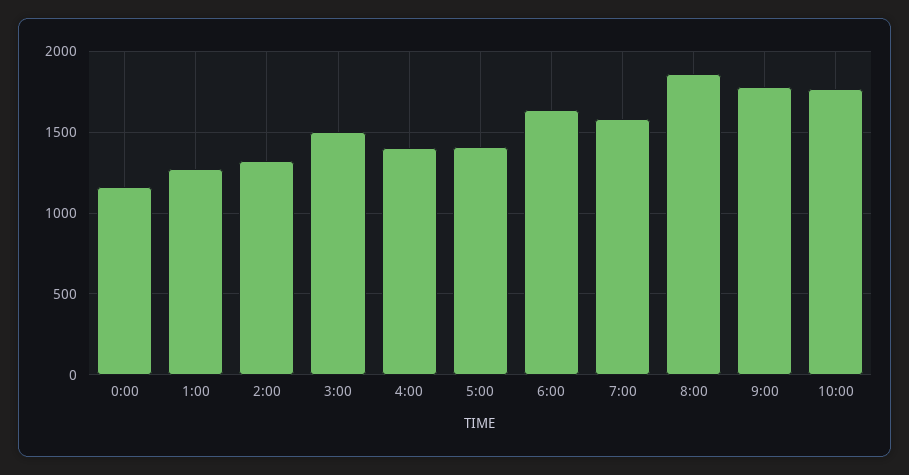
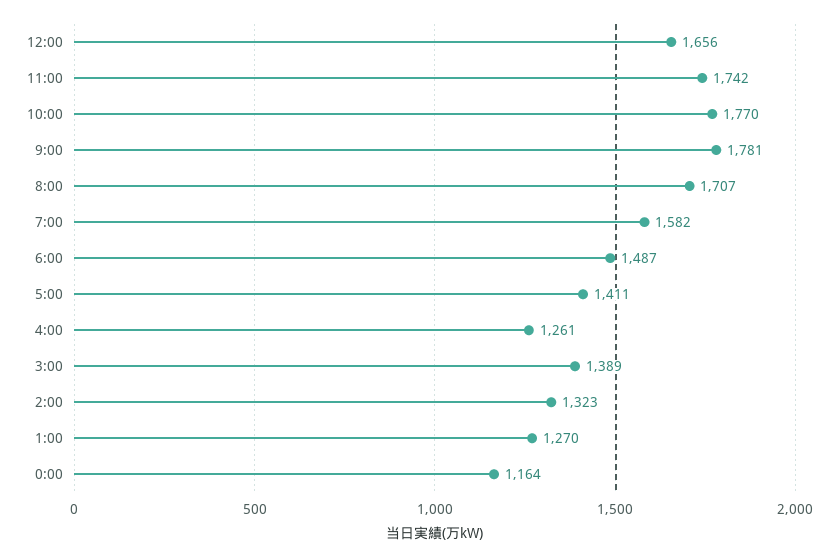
3:00: 1500 -> 1389
4:00: 1400 -> 1261
6:00: 1650 -> 1487
8:00: 1850 -> 1707
12:00: none -> 1656
11:00: none -> 1742

